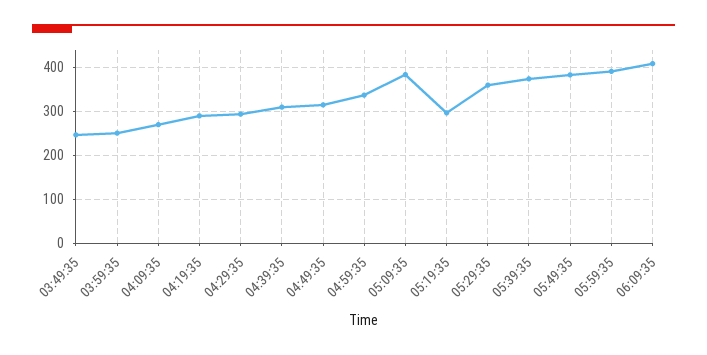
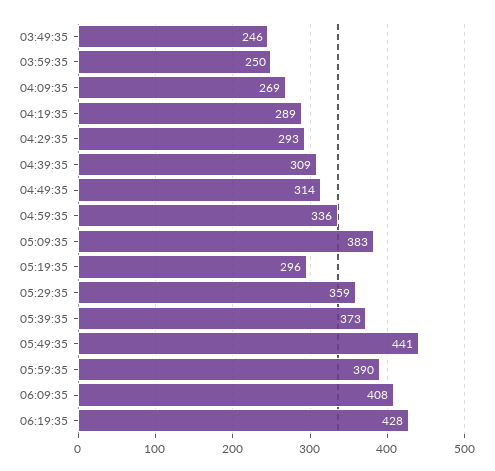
05:49:35: 380 -> 441
06:19:35: none -> 428

